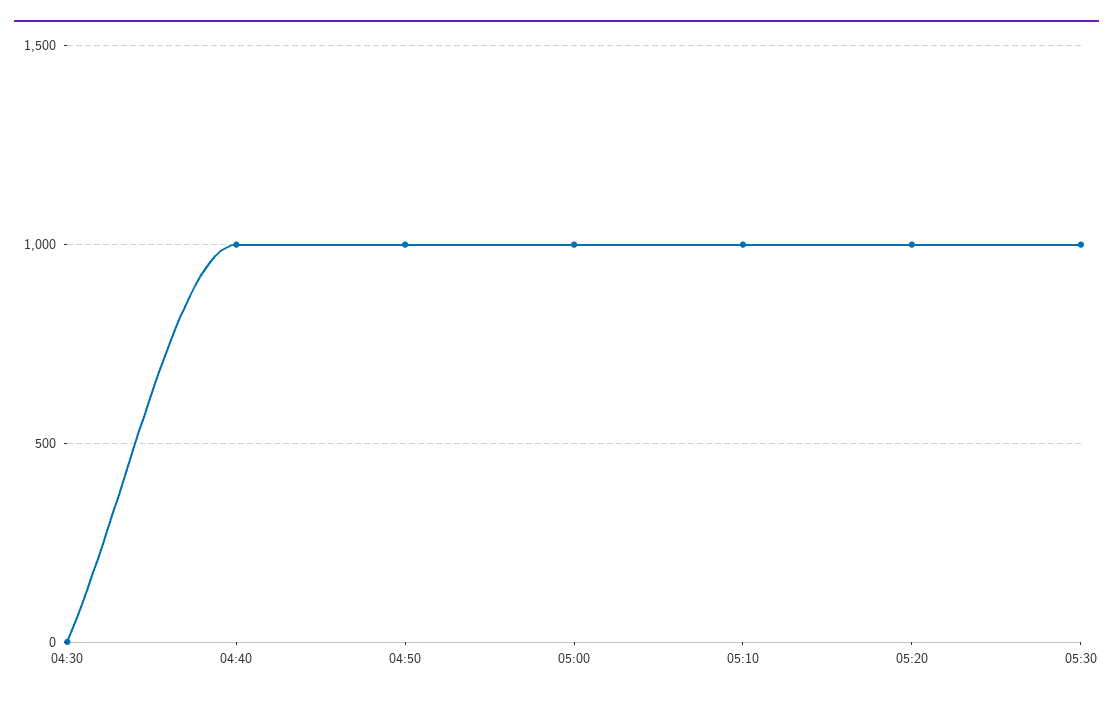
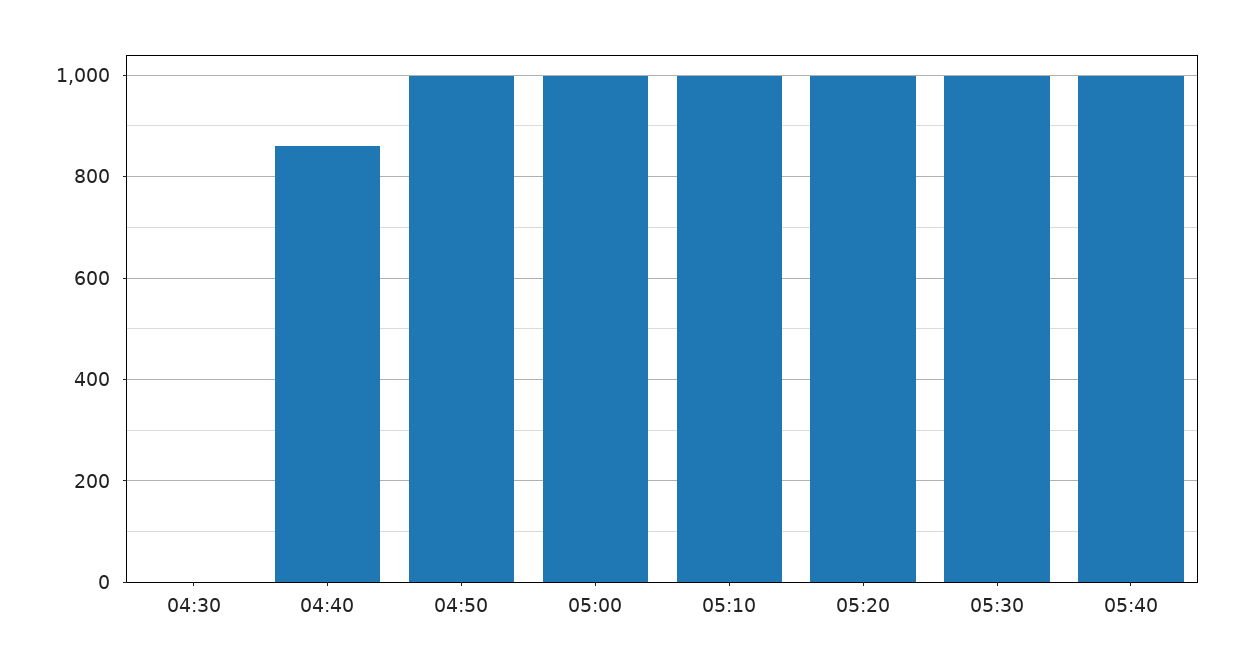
04:40: 1000 -> 860
05:40: none -> 1000

